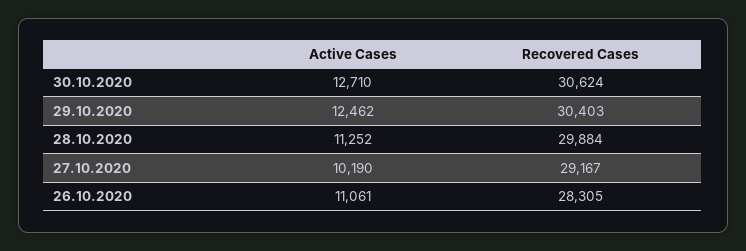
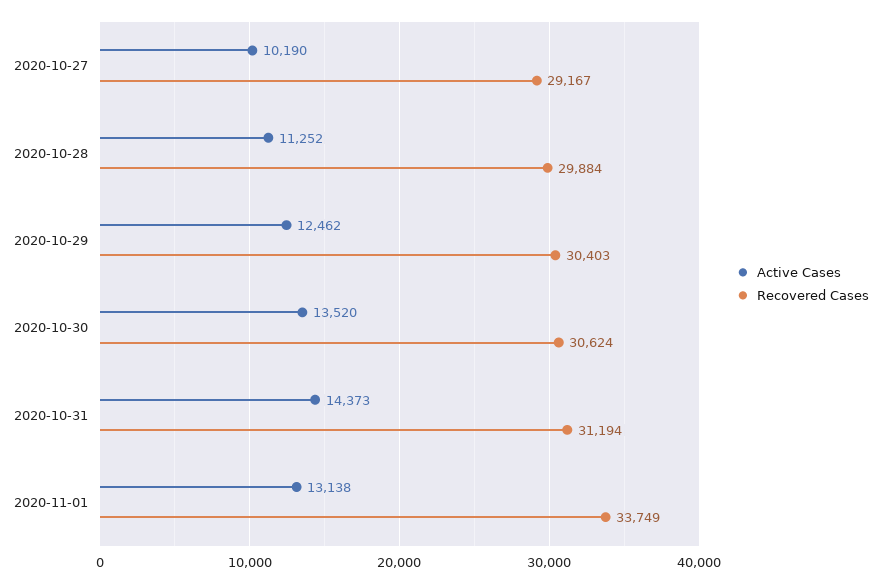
Active Cases, 30.10.2020: 12710 -> 13520
Active Cases, 26.10.2020: 11061 -> none
Recovered Cases, 26.10.2020: 28305 -> none
Active Cases, 2020-10-31: none -> 14373
Recovered Cases, 2020-10-31: none -> 31194
Active Cases, 2020-11-01: none -> 13138
Recovered Cases, 2020-11-01: none -> 33749

